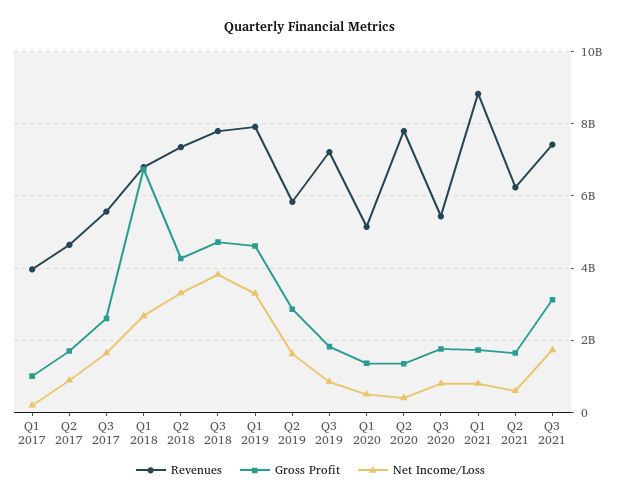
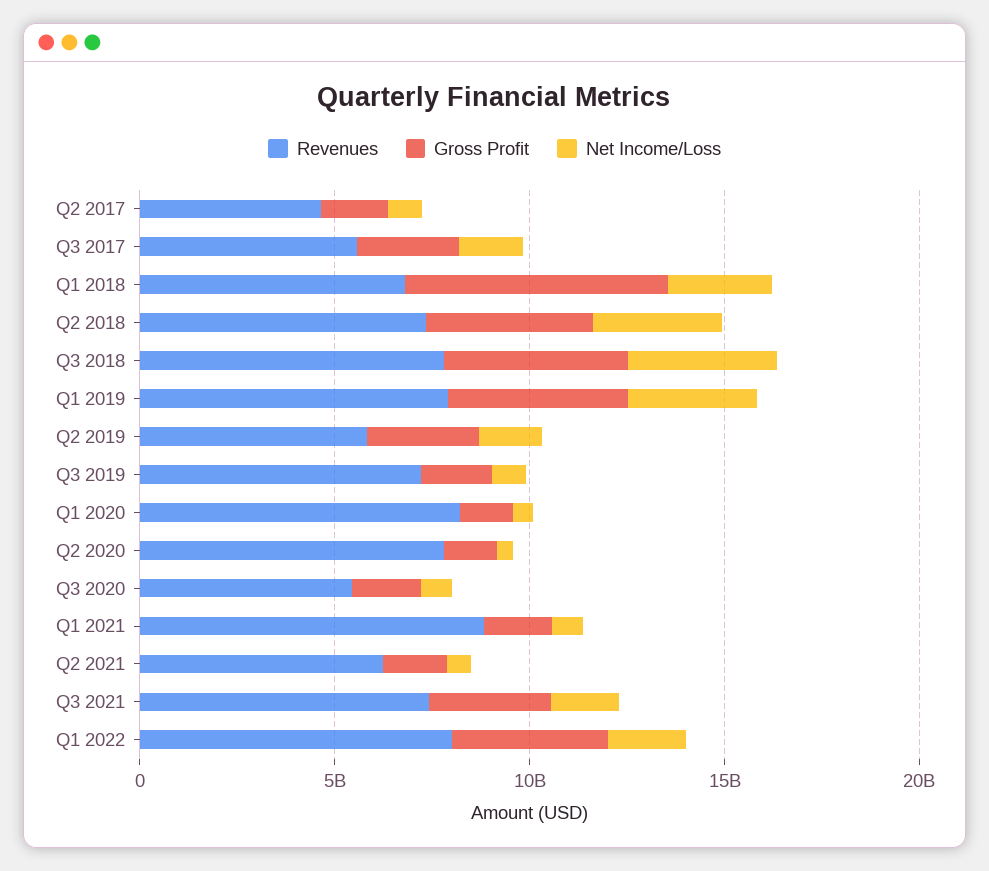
Revenues, Q1 2017: 4000000000 -> none
Gross Profit, Q1 2017: 1000000000 -> none
Net Income/Loss, Q1 2017: 200000000 -> none
Revenues, Q1 2020: 5200000000 -> 8000000000
Revenues, Q1 2022: none -> 8000000000
Gross Profit, Q1 2022: none -> 4000000000
Net Income/Loss, Q1 2022: none -> 2000000000

